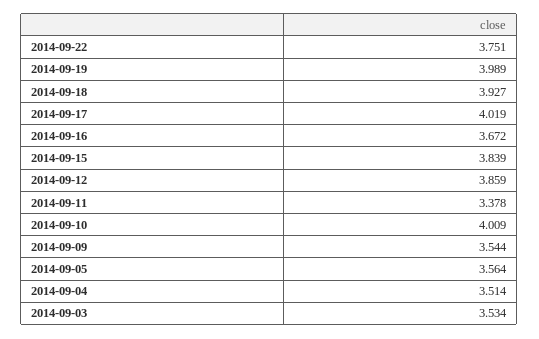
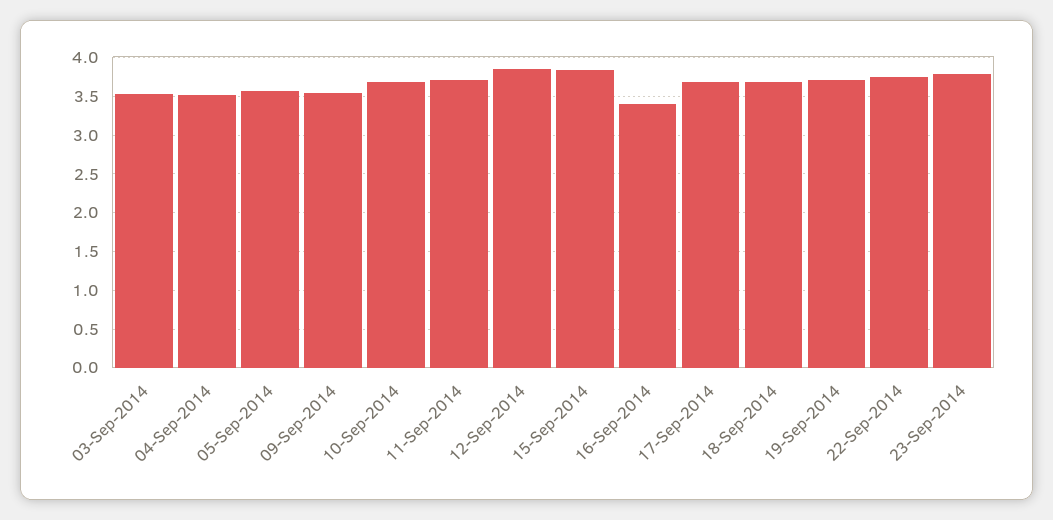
2014-09-19: 3.989 -> 3.7
2014-09-18: 3.927 -> 3.7
2014-09-17: 4.019 -> 3.7
2014-09-16: 3.672 -> 3.4
2014-09-11: 3.378 -> 3.7
2014-09-10: 4.009 -> 3.7
23-Sep-2014: none -> 3.8

